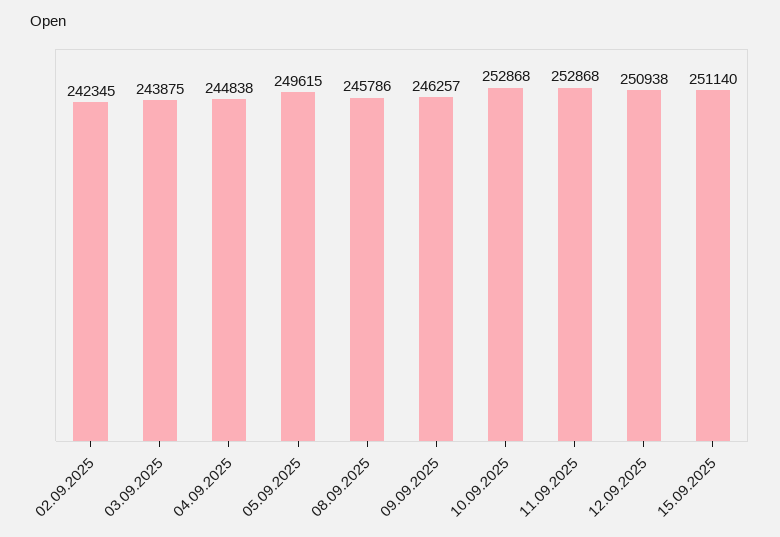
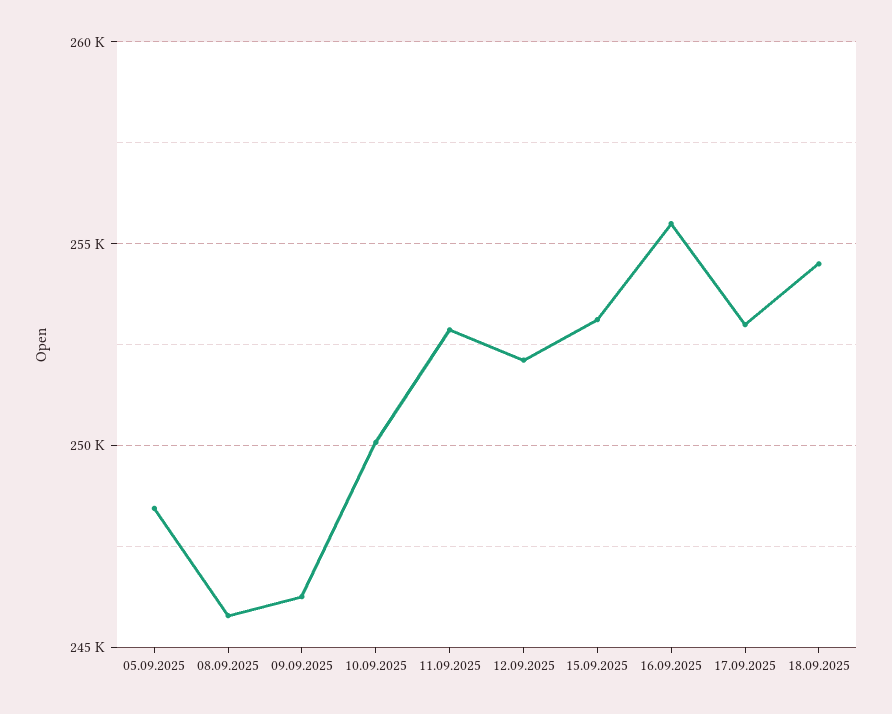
02.09.2025: 242345 -> none
03.09.2025: 243875 -> none
04.09.2025: 244838 -> none
05.09.2025: 249615 -> 248500
10.09.2025: 252868 -> 250000
12.09.2025: 250938 -> 252000
15.09.2025: 251140 -> 253000
16.09.2025: none -> 255500
17.09.2025: none -> 253000
18.09.2025: none -> 254500

